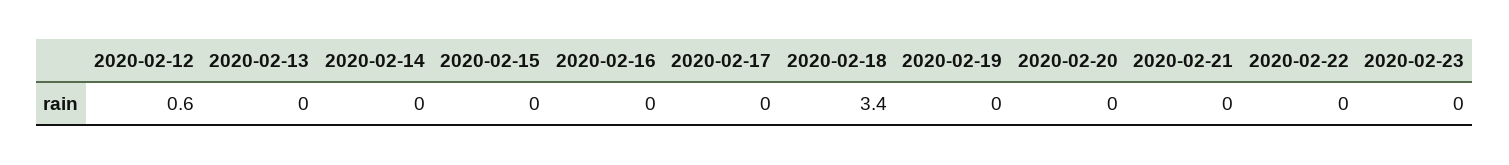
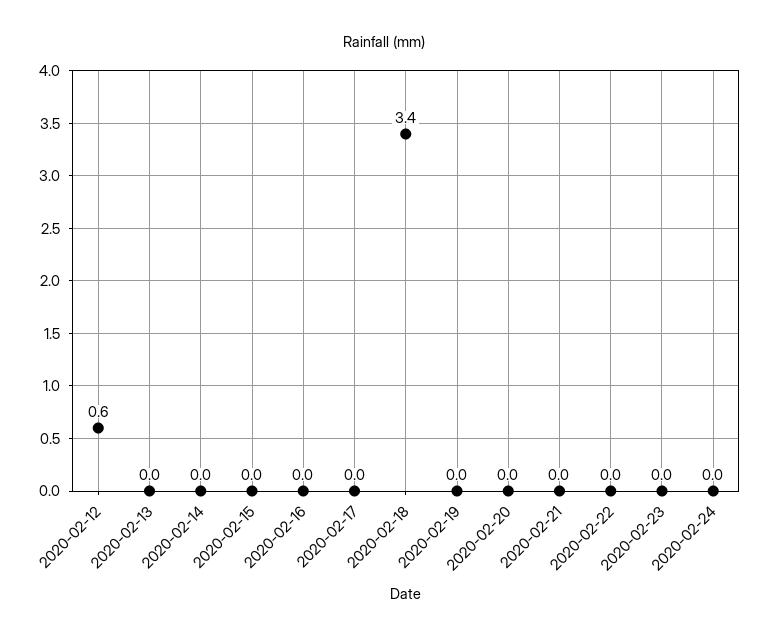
2020-02-24: none -> 0

